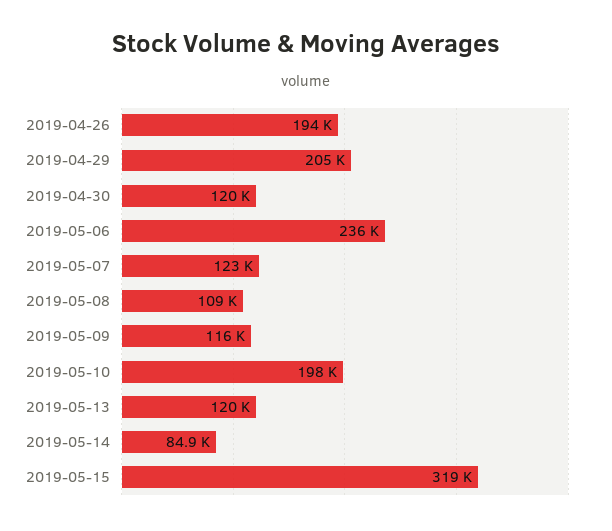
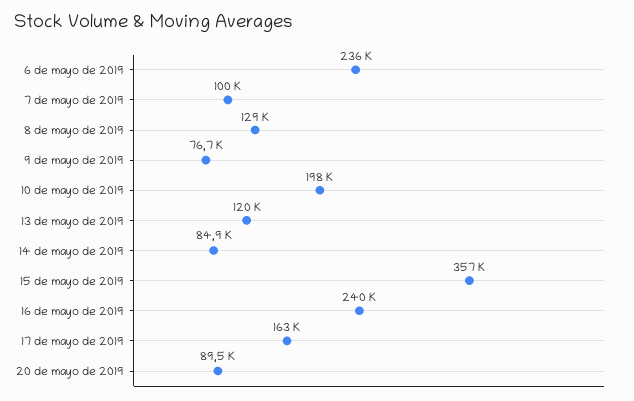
2019-04-26: 194000 -> none
2019-04-29: 205000 -> none
2019-04-30: 120000 -> none
2019-05-07: 123000 -> 100000
2019-05-08: 109000 -> 129000
2019-05-09: 116000 -> 76700
2019-05-15: 319000 -> 357000
16 de mayo de 2019: none -> 240000
17 de mayo de 2019: none -> 163000
20 de mayo de 2019: none -> 89500

